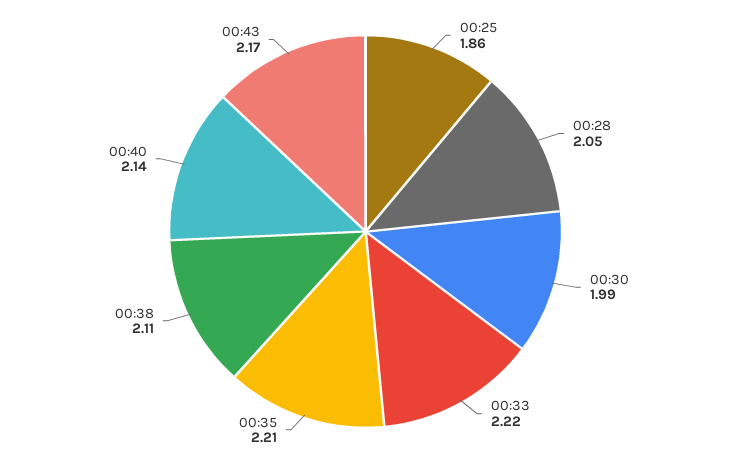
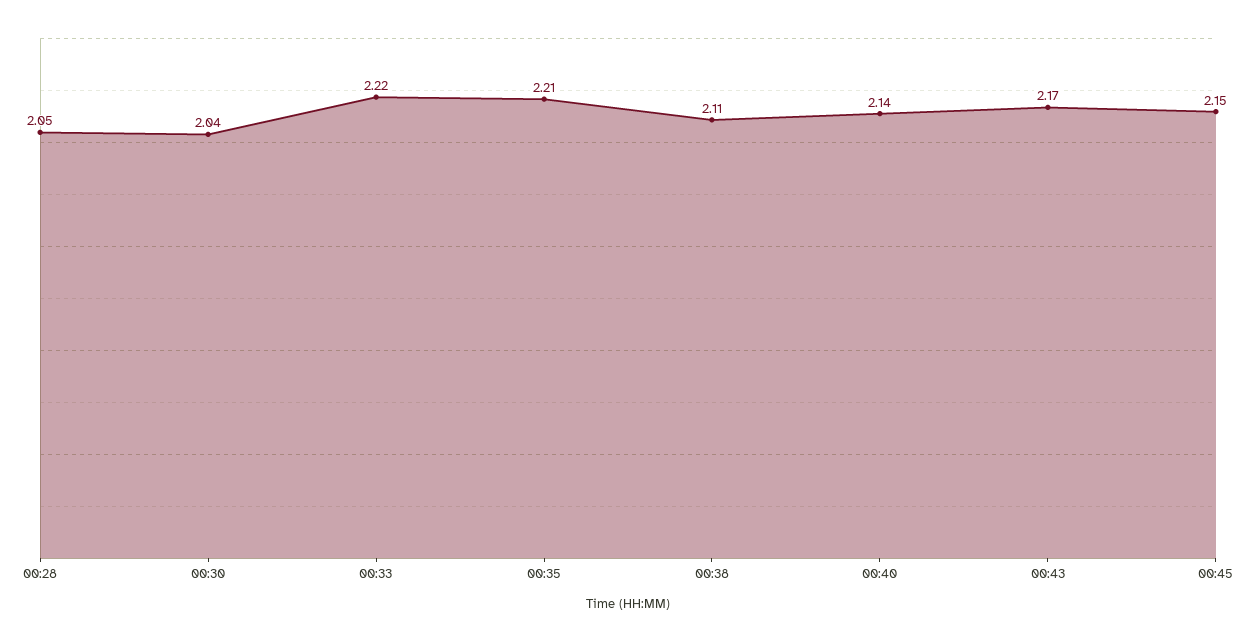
00:25: 1.86 -> none
00:30: 1.99 -> 2.04
00:45: none -> 2.15

